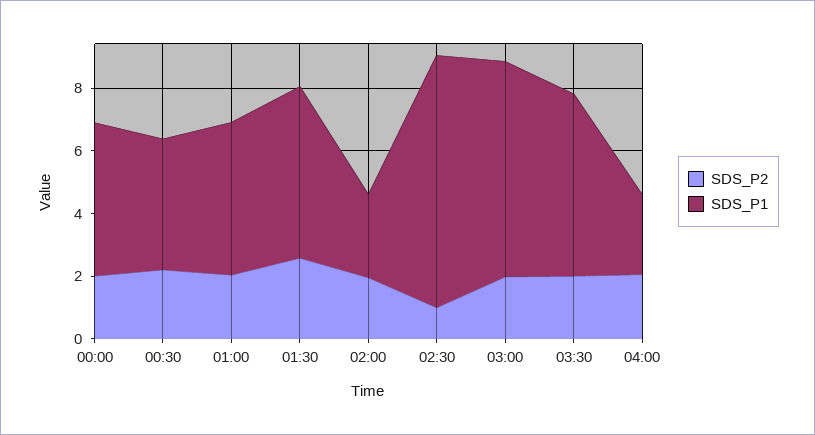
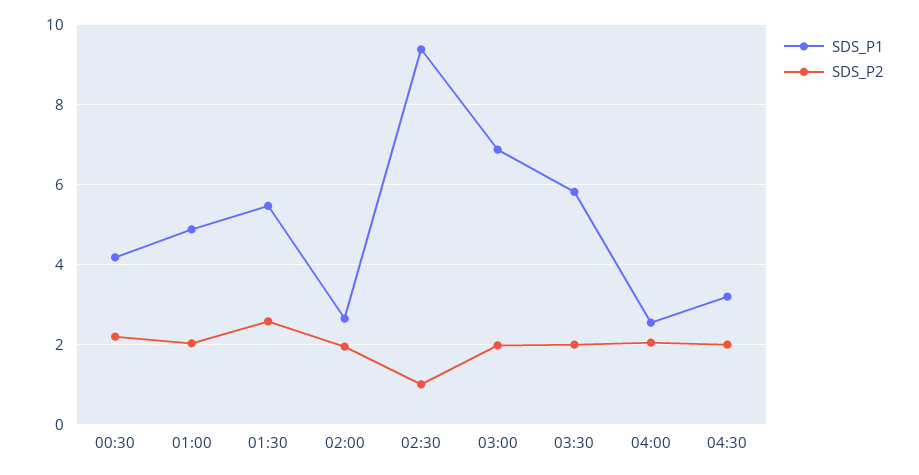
SDS_P2, 00:00: 2 -> none
SDS_P1, 00:00: 5 -> none
SDS_P1, 02:30: 8 -> 9.4
SDS_P1, 04:30: none -> 3.2
SDS_P2, 04:30: none -> 2

